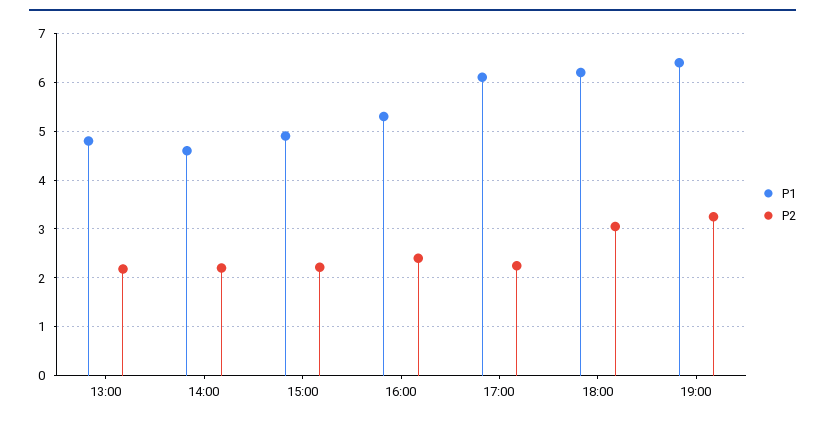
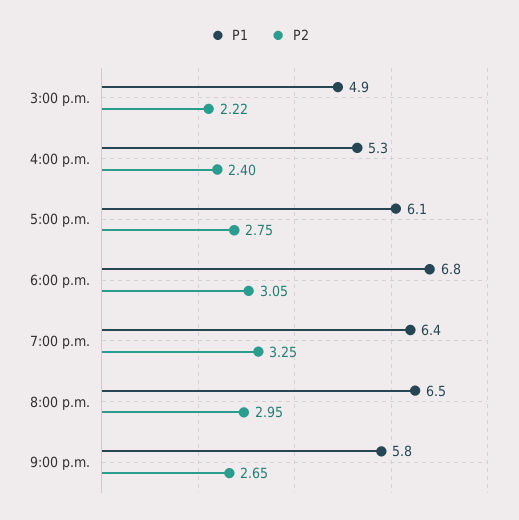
P1, 13:00: 4.8 -> none
P2, 13:00: 2.2 -> none
P1, 14:00: 4.6 -> none
P2, 14:00: 2.2 -> none
P2, 17:00: 2.2 -> 2.75
P1, 18:00: 6.2 -> 6.8
P1, 8:00 p.m.: none -> 6.5
P2, 8:00 p.m.: none -> 2.95
P1, 9:00 p.m.: none -> 5.8
P2, 9:00 p.m.: none -> 2.65

